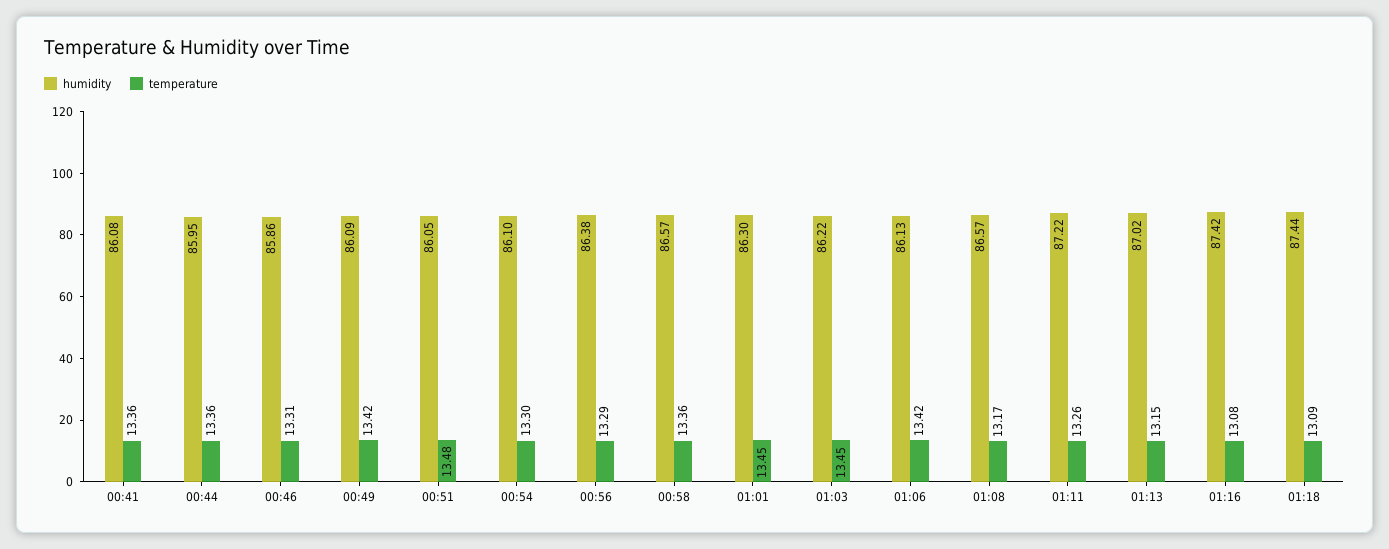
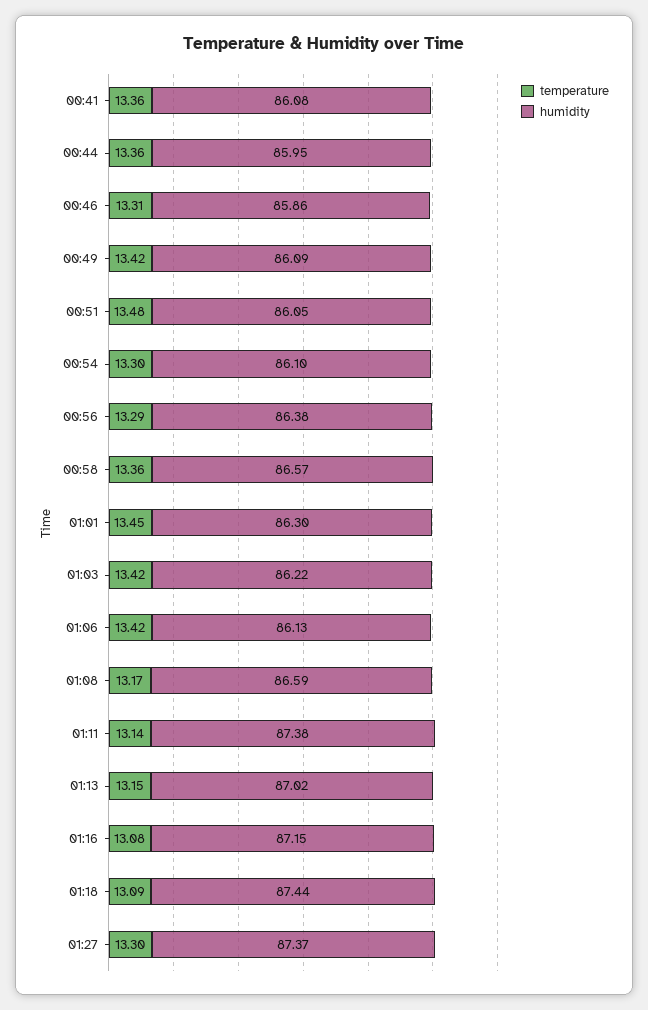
temperature, 01:03: 13.45 -> 13.42
humidity, 01:08: 86.57 -> 86.59
humidity, 01:11: 87.22 -> 87.38
temperature, 01:11: 13.26 -> 13.14
humidity, 01:16: 87.42 -> 87.15
temperature, 01:27: none -> 13.3
humidity, 01:27: none -> 87.37

